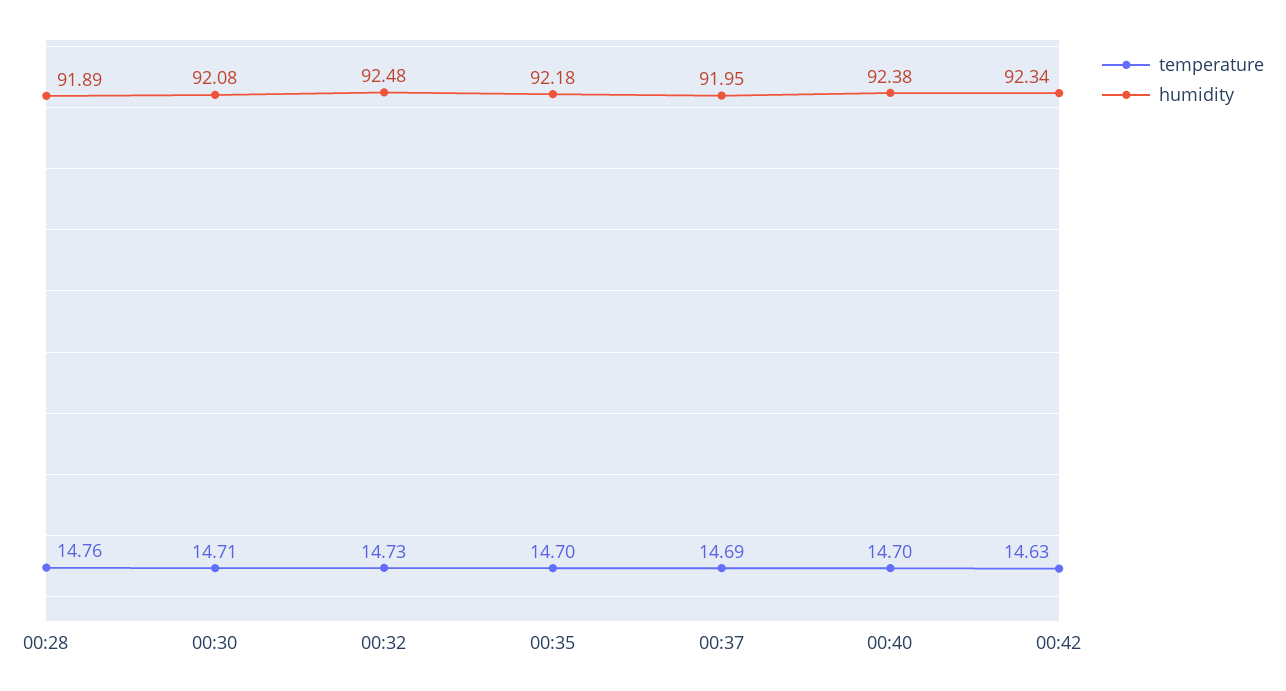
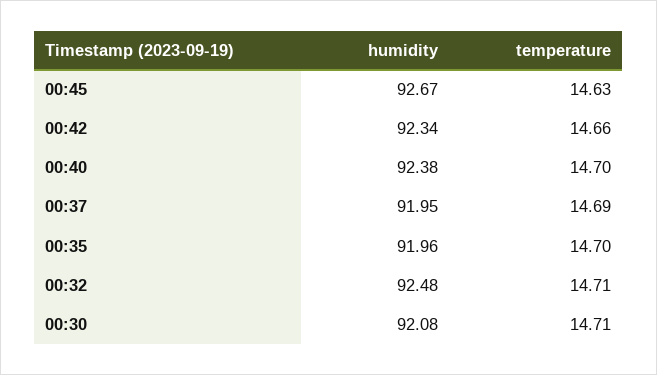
temperature, 00:28: 14.76 -> none
humidity, 00:28: 91.89 -> none
temperature, 00:32: 14.73 -> 14.71
humidity, 00:35: 92.18 -> 91.96
temperature, 00:42: 14.63 -> 14.66
humidity, 00:45: none -> 92.67
temperature, 00:45: none -> 14.63

